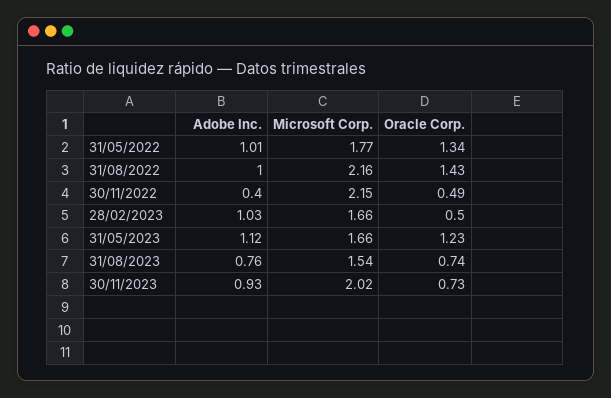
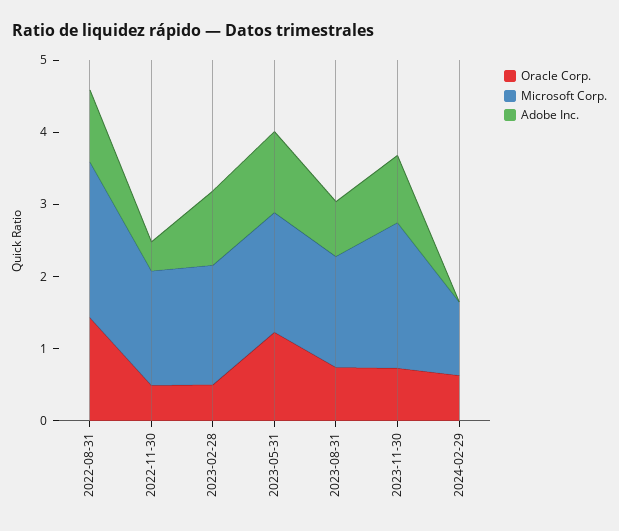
Adobe Inc., 31/05/2022: 1.01 -> none
Microsoft Corp., 31/05/2022: 1.77 -> none
Oracle Corp., 31/05/2022: 1.34 -> none
Microsoft Corp., 30/11/2022: 2.15 -> 1.6
Oracle Corp., 2024-02-29: none -> 0.6
Microsoft Corp., 2024-02-29: none -> 1
Adobe Inc., 2024-02-29: none -> 0

